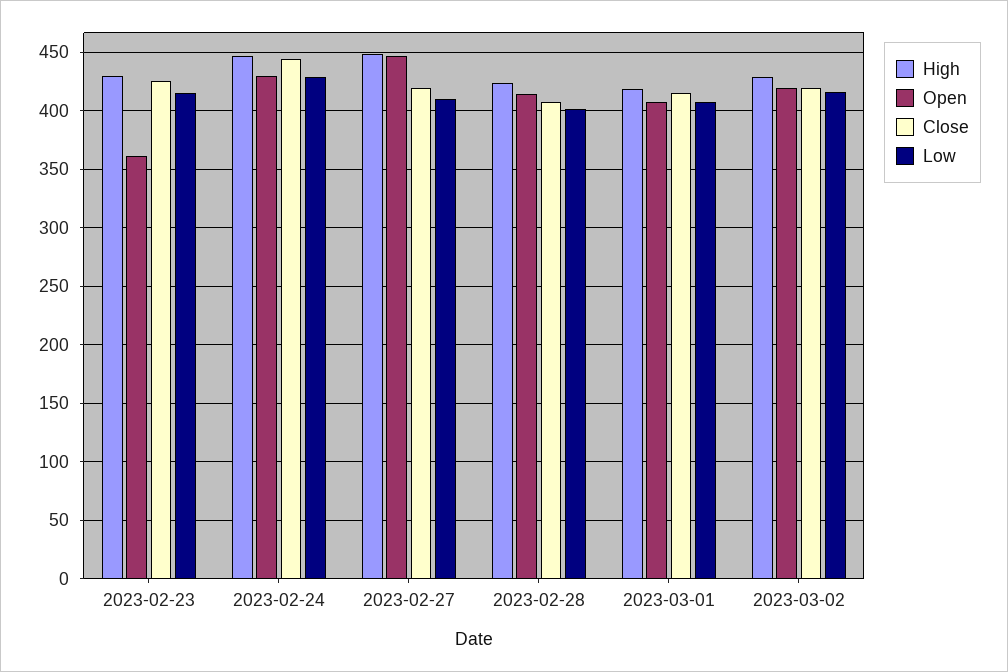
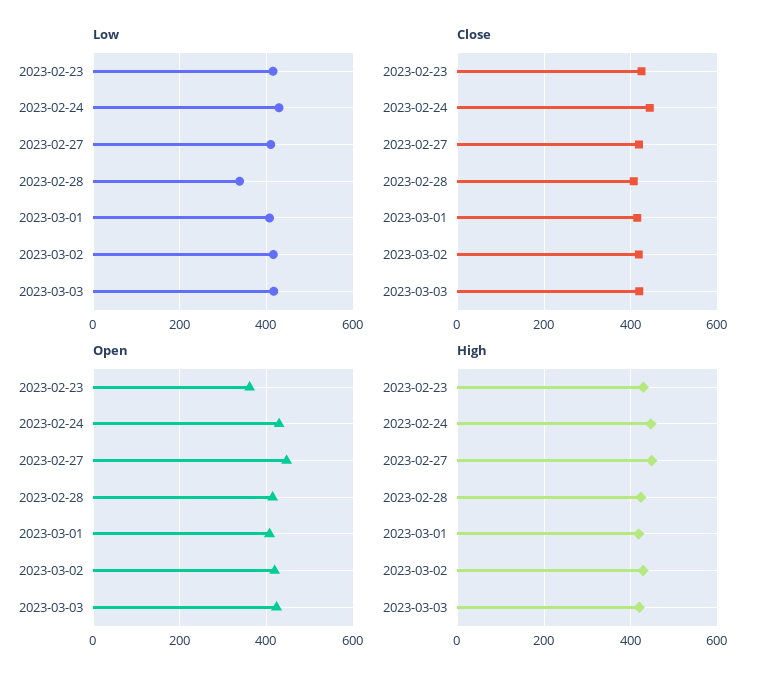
Low, 2023-02-28: 400 -> 340
Low, 2023-03-03: none -> 420
Close, 2023-03-03: none -> 420
Open, 2023-03-03: none -> 420
High, 2023-03-03: none -> 420

